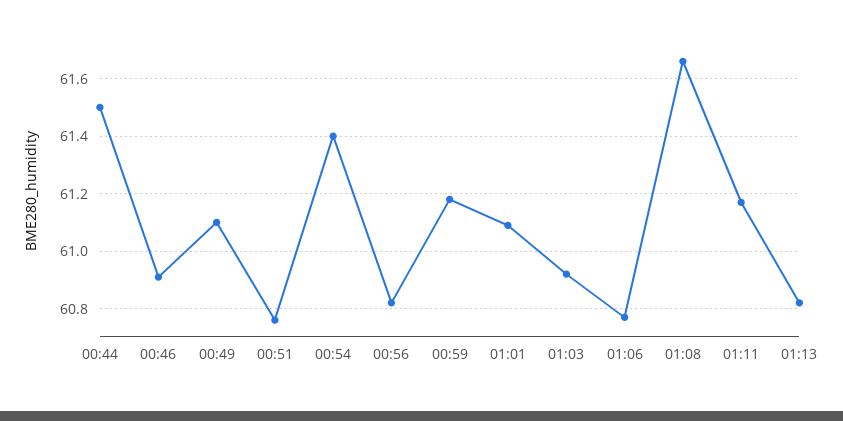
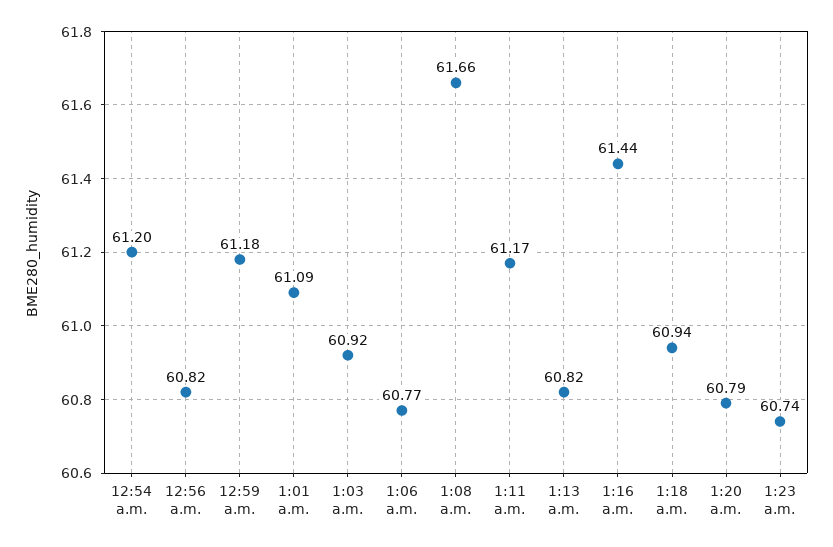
00:44: 61.5 -> none
00:46: 60.9 -> none
00:49: 61.1 -> none
00:51: 60.75 -> none
00:54: 61.4 -> 61.2
1:16 a.m.: none -> 61.44
1:18 a.m.: none -> 60.94
1:20 a.m.: none -> 60.79
1:23 a.m.: none -> 60.74

